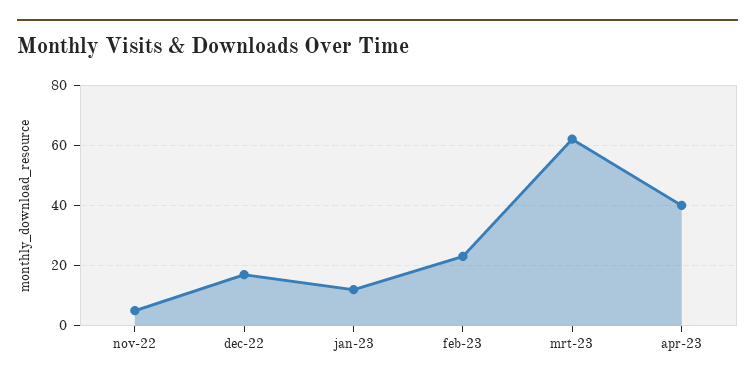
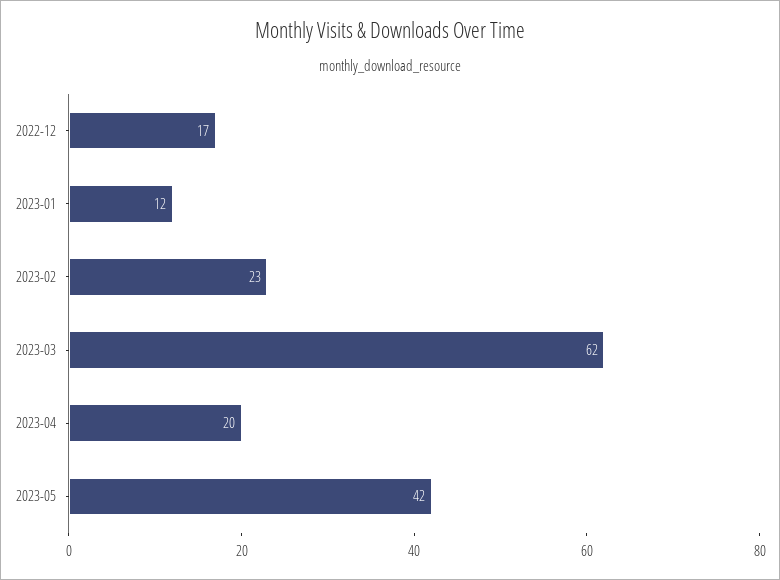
nov-22: 5 -> none
apr-23: 40 -> 20
2023-05: none -> 42

